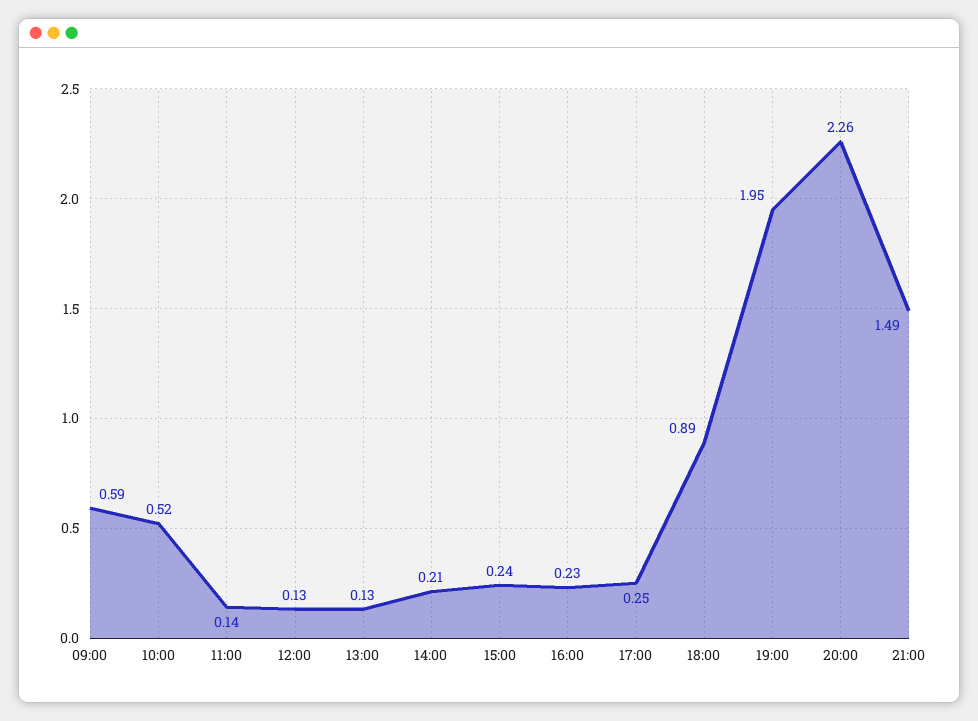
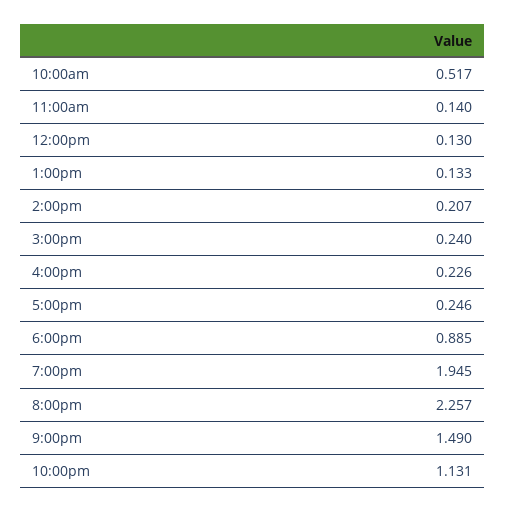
09:00: 0.59 -> none
10:00pm: none -> 1.131

